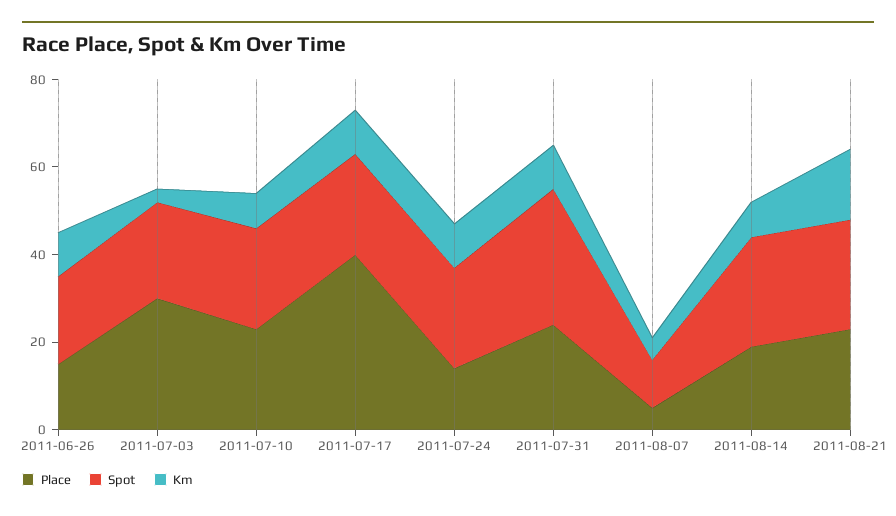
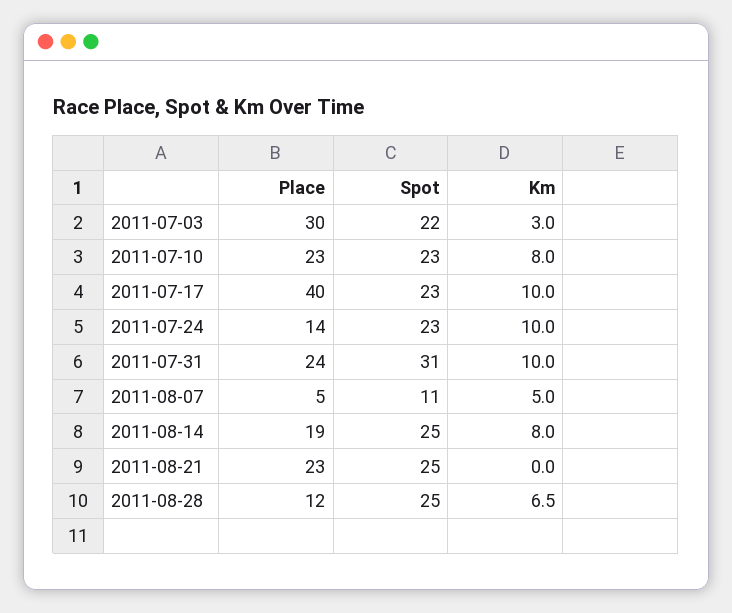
Place, 2011-06-26: 15 -> none
Spot, 2011-06-26: 20 -> none
Km, 2011-06-26: 10 -> none
Km, 2011-08-21: 15 -> 0
Place, 2011-08-28: none -> 12
Spot, 2011-08-28: none -> 25
Km, 2011-08-28: none -> 6.5

